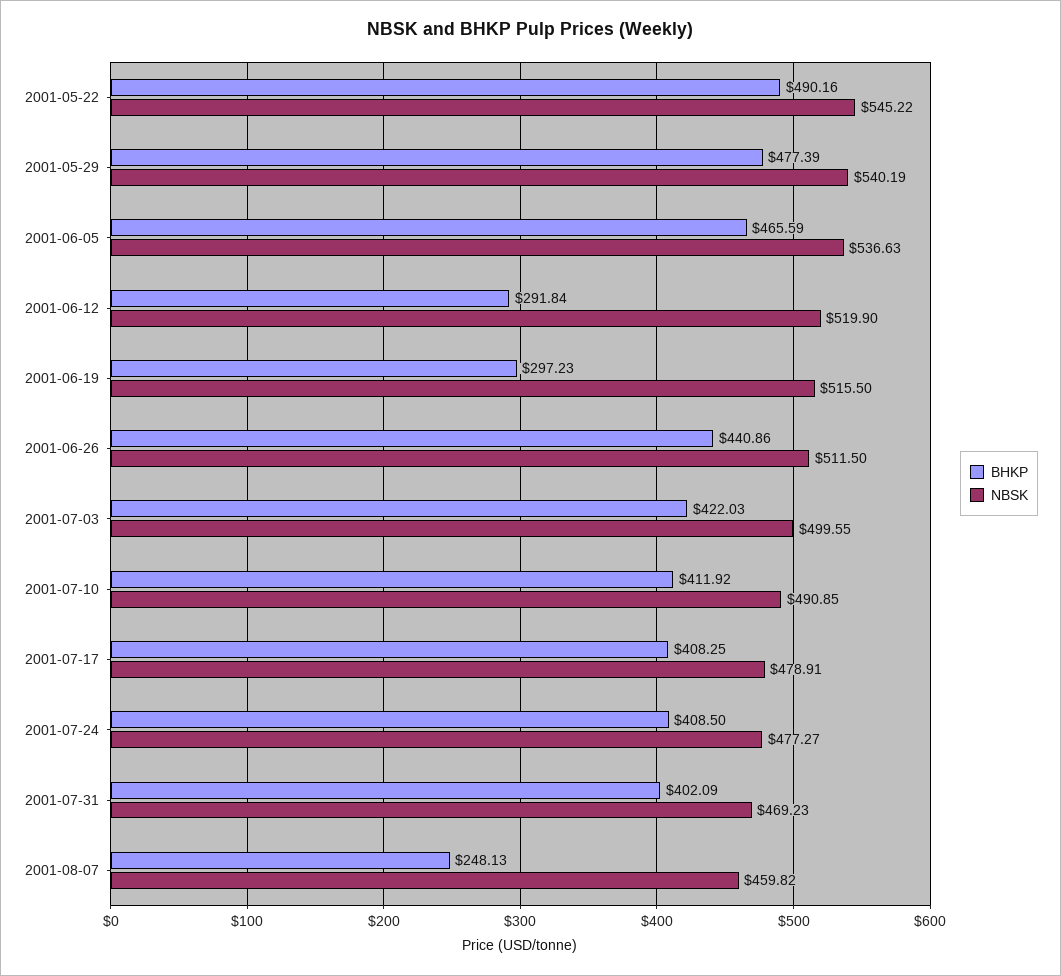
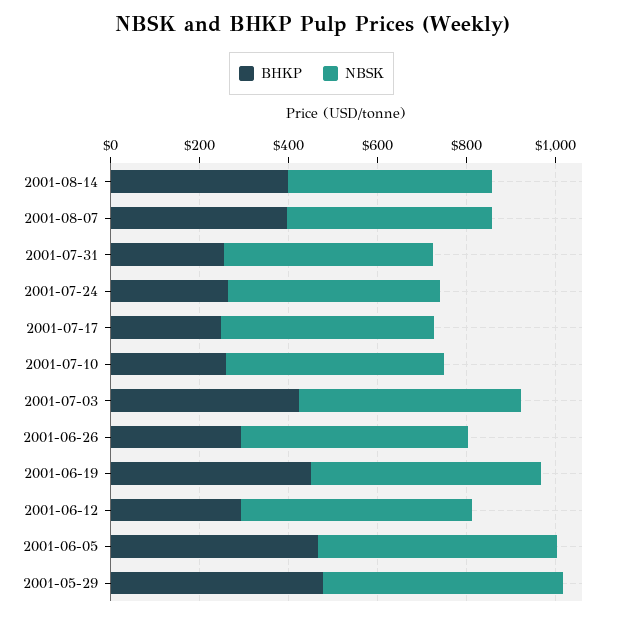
BHKP, 2001-05-22: 490.16 -> none
NBSK, 2001-05-22: 545.22 -> none
BHKP, 2001-06-19: 297.23 -> 450
BHKP, 2001-06-26: 440.86 -> 300
BHKP, 2001-07-10: 411.92 -> 250
BHKP, 2001-07-17: 408.25 -> 250
BHKP, 2001-07-24: 408.5 -> 250
BHKP, 2001-07-31: 402.09 -> 250
BHKP, 2001-08-07: 248.13 -> 400
BHKP, 2001-08-14: none -> 400
NBSK, 2001-08-14: none -> 450

